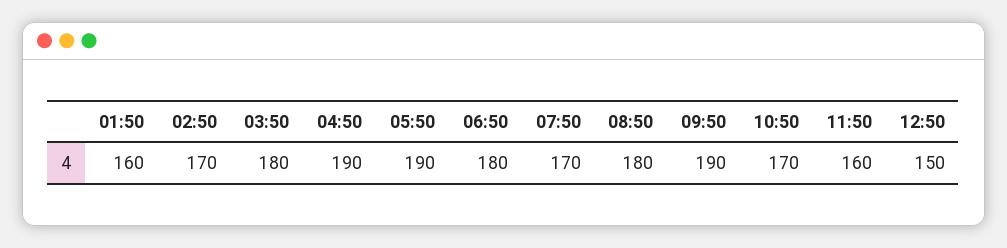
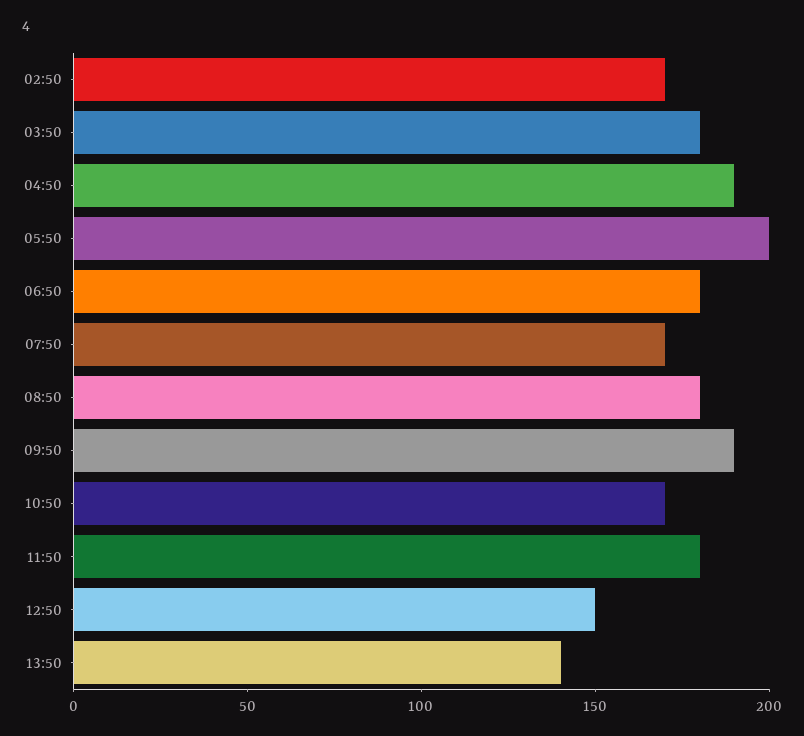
01:50: 160 -> none
05:50: 190 -> 200
11:50: 160 -> 180
13:50: none -> 140

